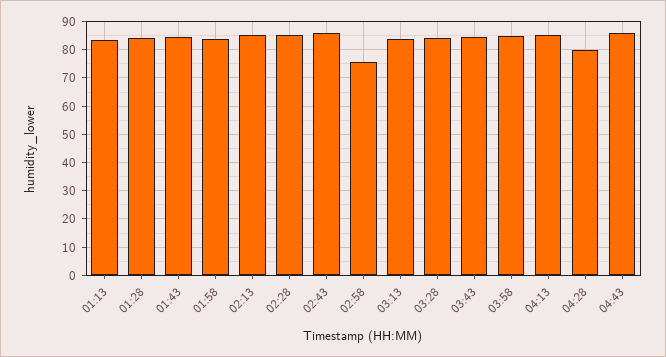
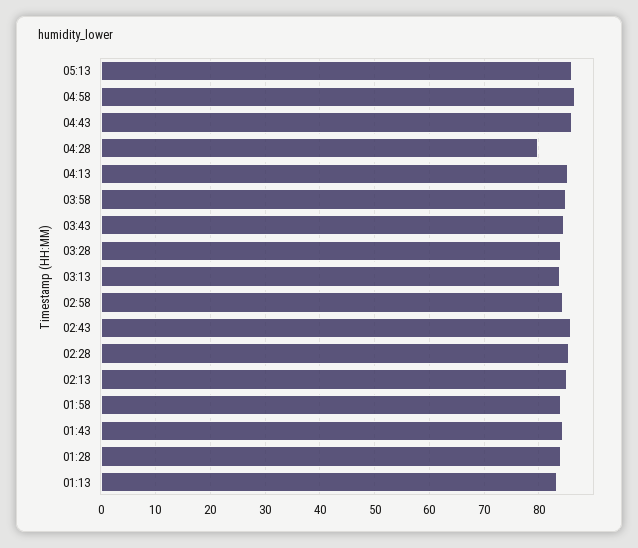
02:58: 75 -> 84
05:13: none -> 86
04:58: none -> 86

